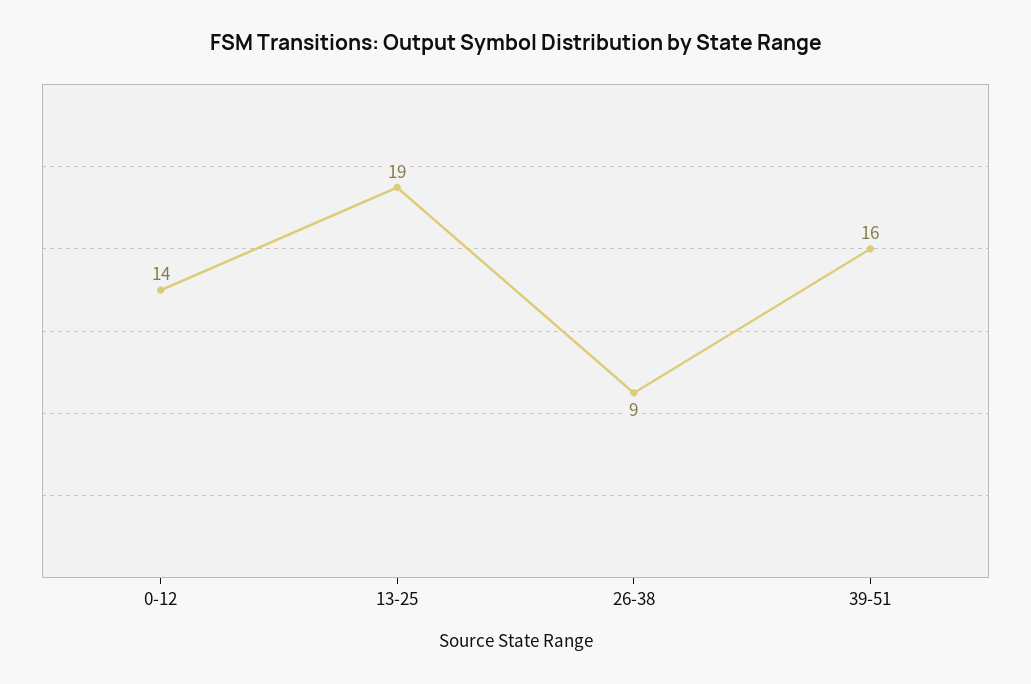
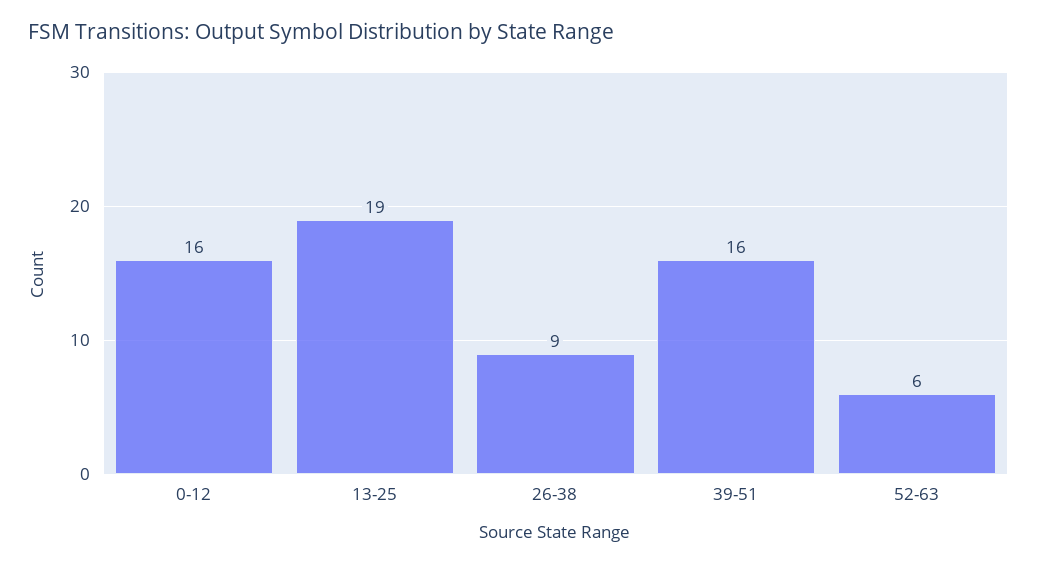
0-12: 14 -> 16
52-63: none -> 6

